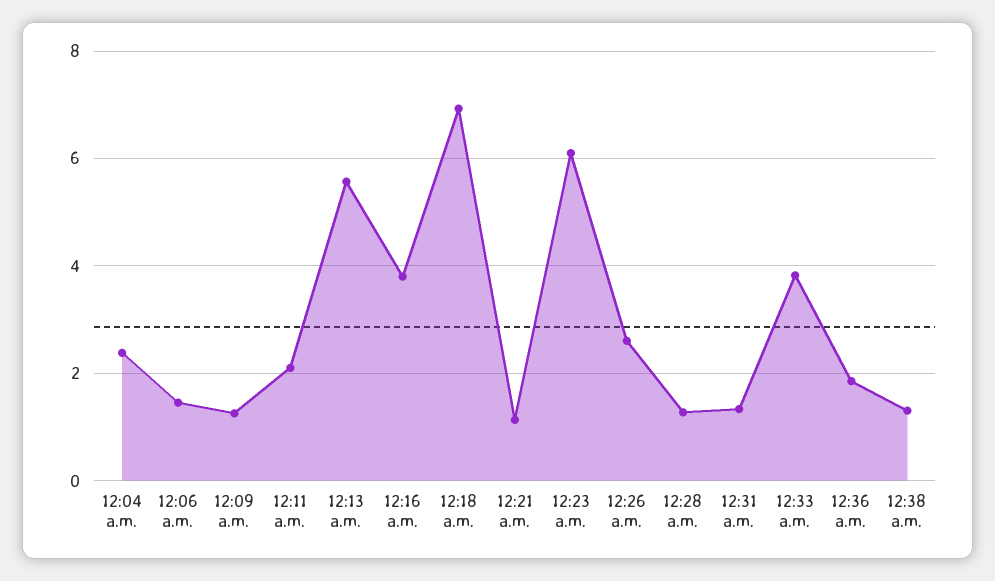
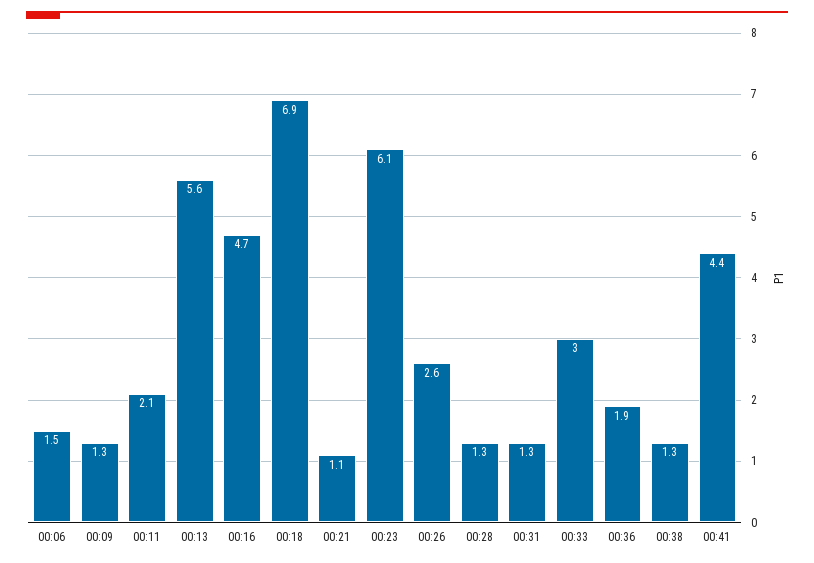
12:04 a.m.: 2.4 -> none
12:16 a.m.: 3.8 -> 4.7
12:33 a.m.: 3.8 -> 3
00:41: none -> 4.4

